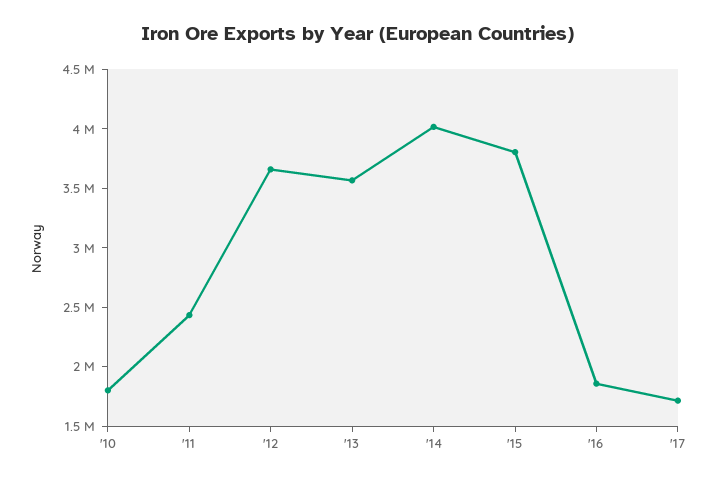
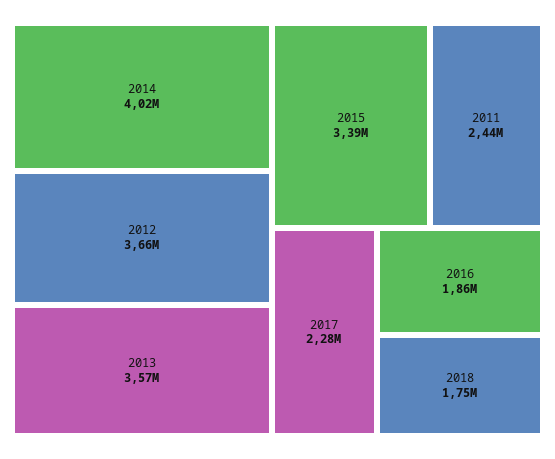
'10: 1800000 -> none
'15: 3800000 -> 3390000
'17: 1700000 -> 2280000
2018: none -> 1750000

